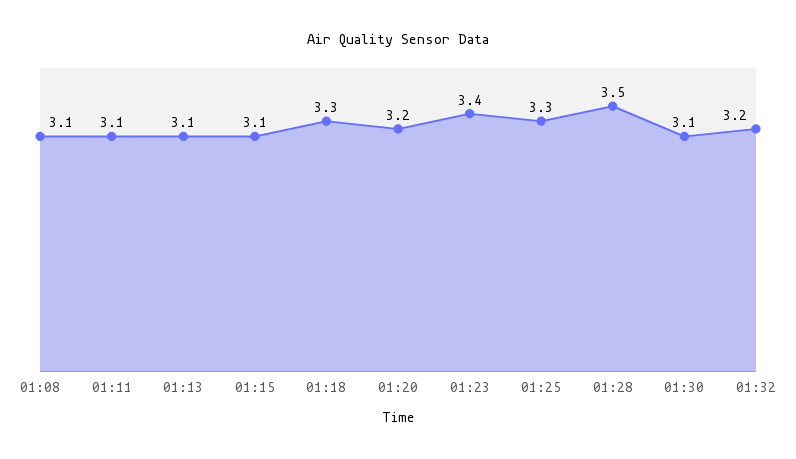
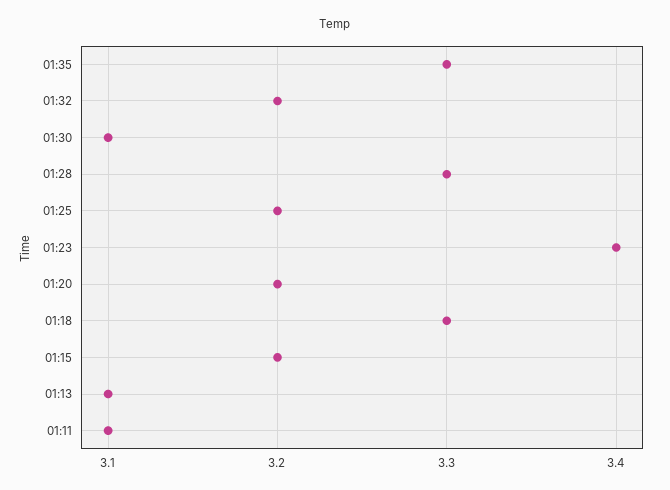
01:08: 3.1 -> none
01:15: 3.1 -> 3.2
01:25: 3.3 -> 3.2
01:28: 3.5 -> 3.3
01:35: none -> 3.3

